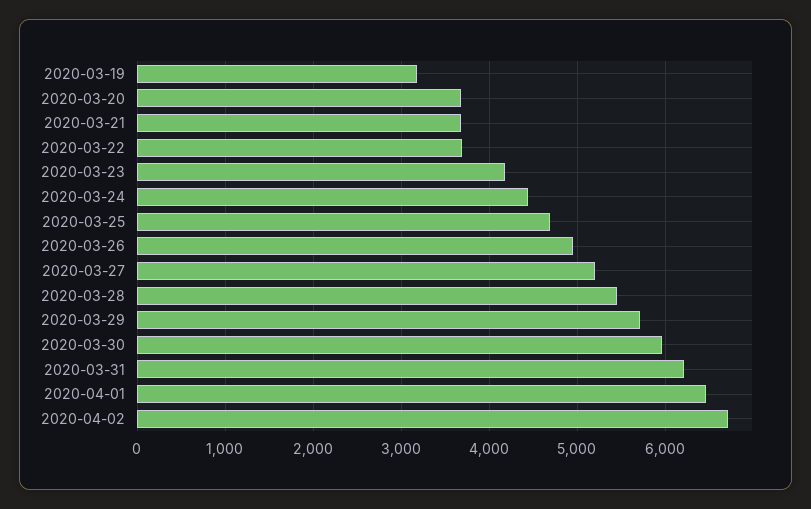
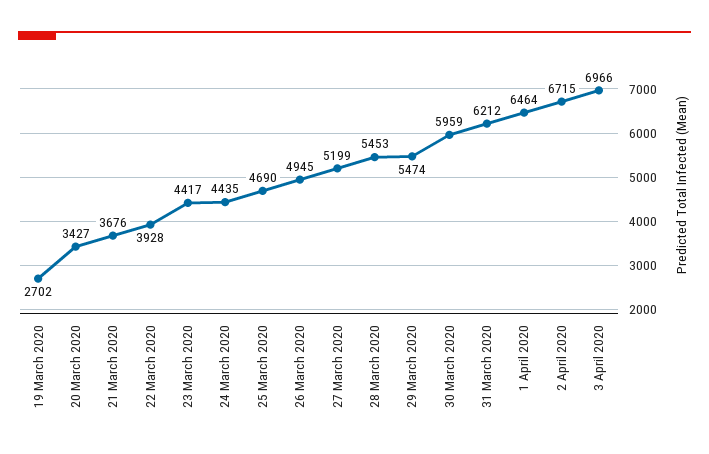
2020-03-19: 3200 -> 2702
2020-03-20: 3700 -> 3427
2020-03-22: 3700 -> 3928
2020-03-23: 4200 -> 4417
2020-03-29: 5700 -> 5474
3 April 2020: none -> 6966

